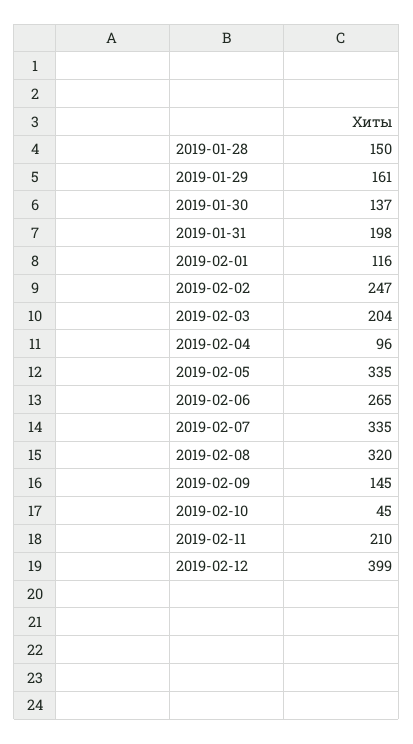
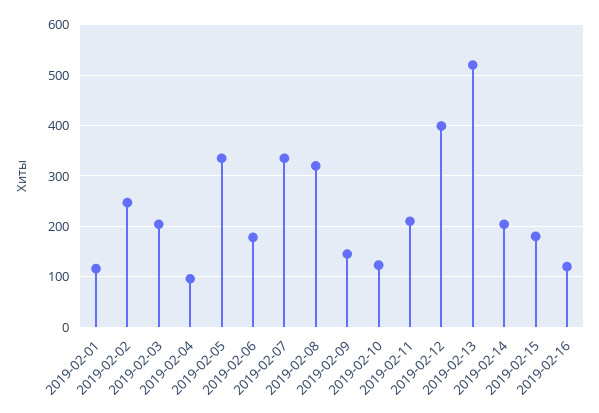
2019-01-28: 150 -> none
2019-01-29: 161 -> none
2019-01-30: 137 -> none
2019-01-31: 198 -> none
2019-02-06: 265 -> 180
2019-02-10: 45 -> 120
2019-02-13: none -> 520
2019-02-14: none -> 200
2019-02-15: none -> 180
2019-02-16: none -> 120

